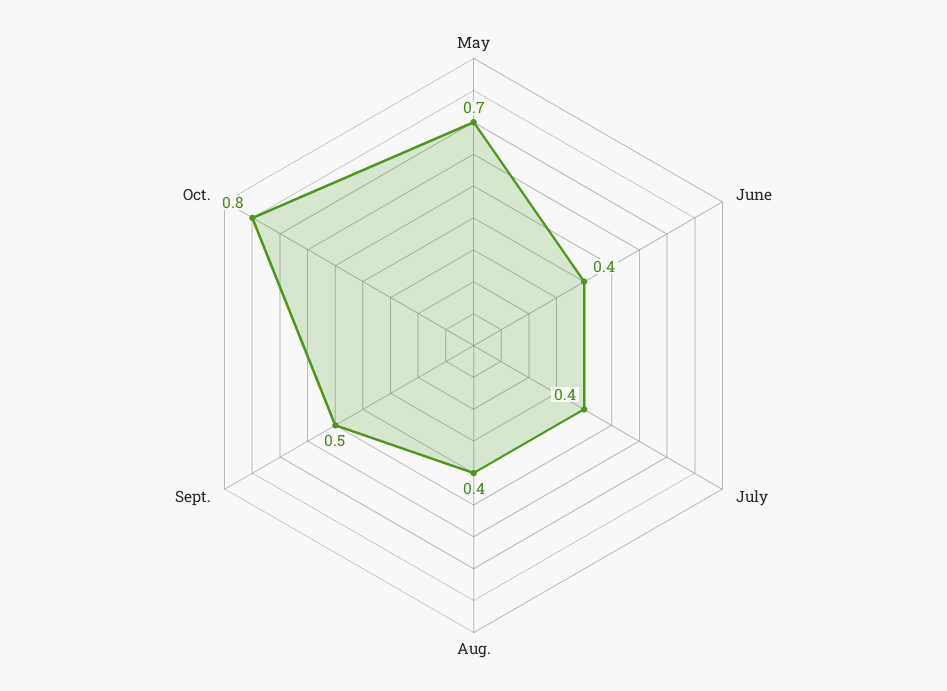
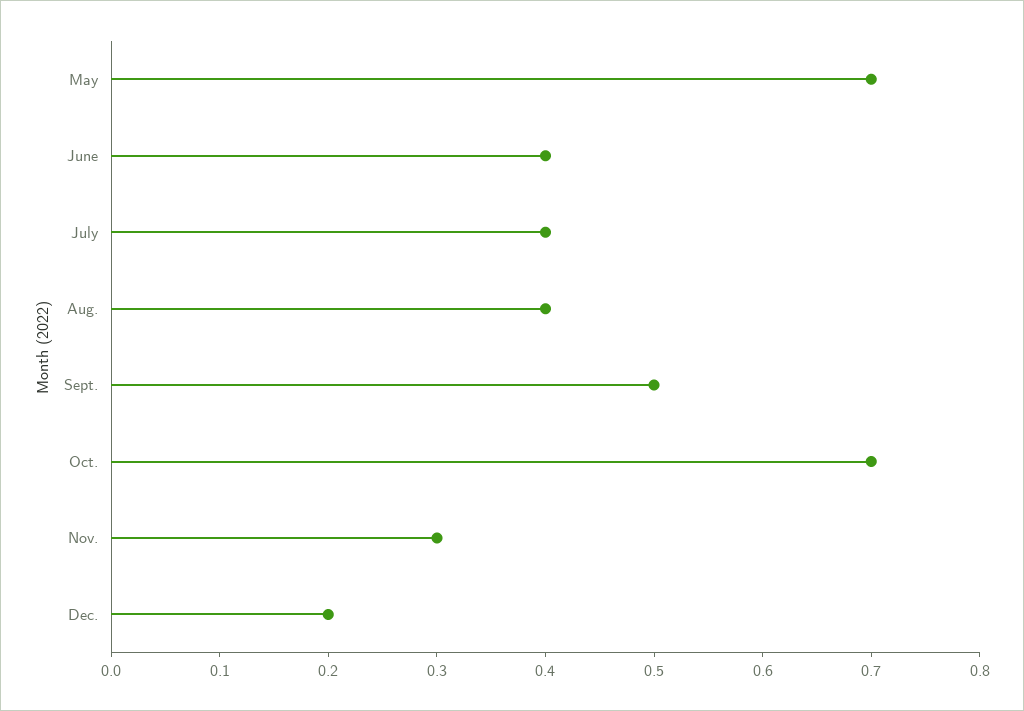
Oct.: 0.8 -> 0.7
Nov.: none -> 0.3
Dec.: none -> 0.2

